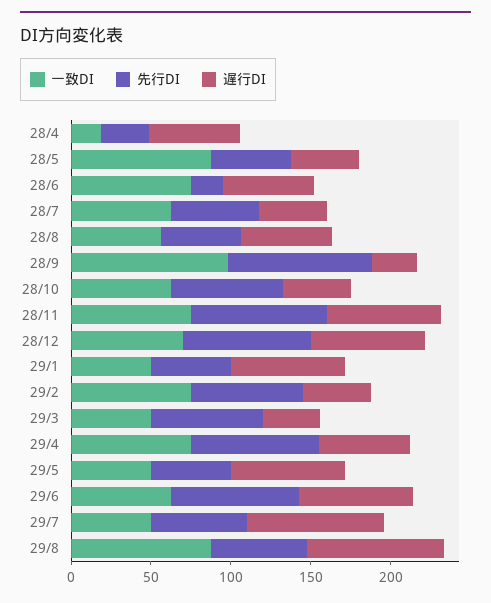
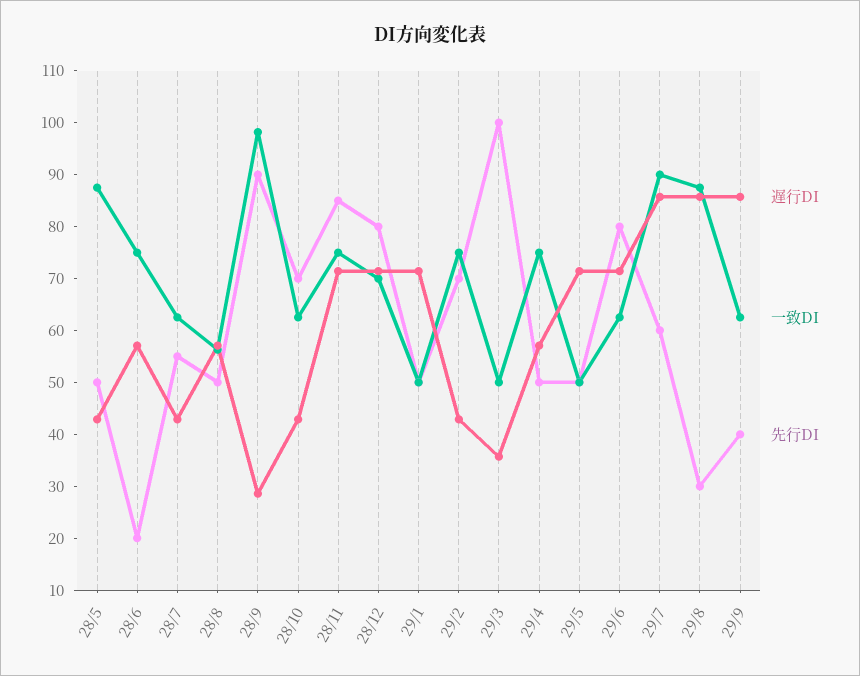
一致DI, 28/4: 20 -> none
先行DI, 28/4: 30 -> none
遅行DI, 28/4: 60 -> none
先行DI, 29/3: 70 -> 100
先行DI, 29/4: 80 -> 50
一致DI, 29/7: 50 -> 90
先行DI, 29/8: 60 -> 30
遅行DI, 29/9: none -> 86
一致DI, 29/9: none -> 62
先行DI, 29/9: none -> 40

